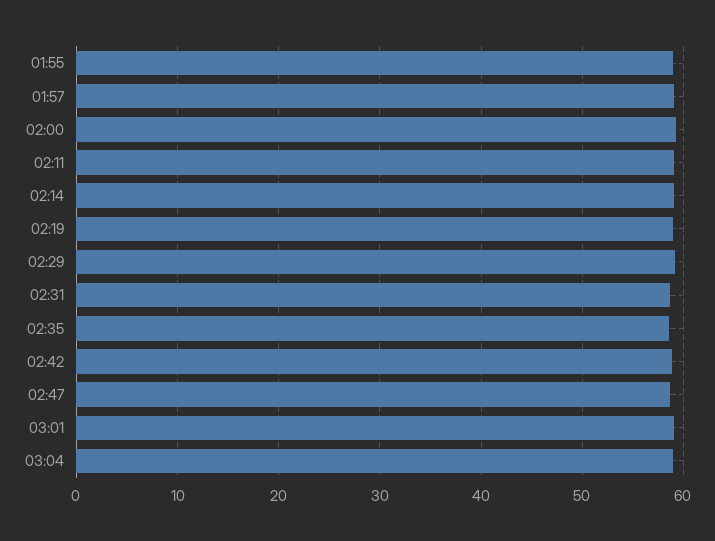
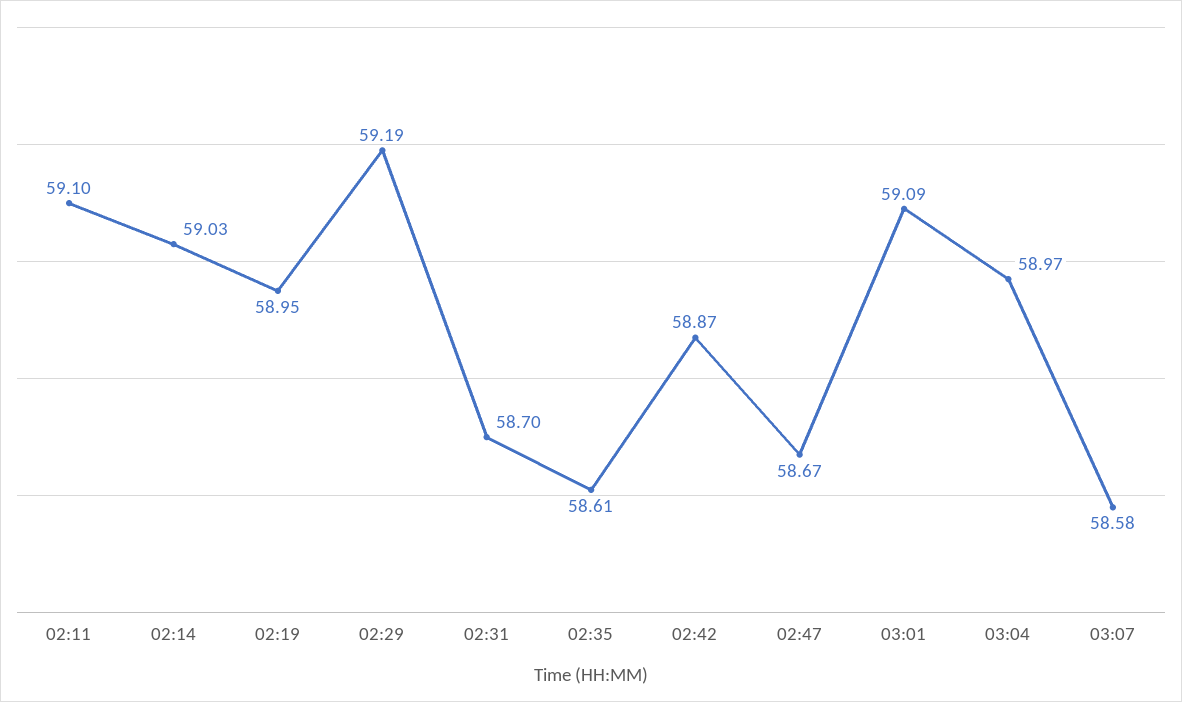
01:55: 59 -> none
01:57: 59 -> none
02:00: 59 -> none
03:07: none -> 58.58

